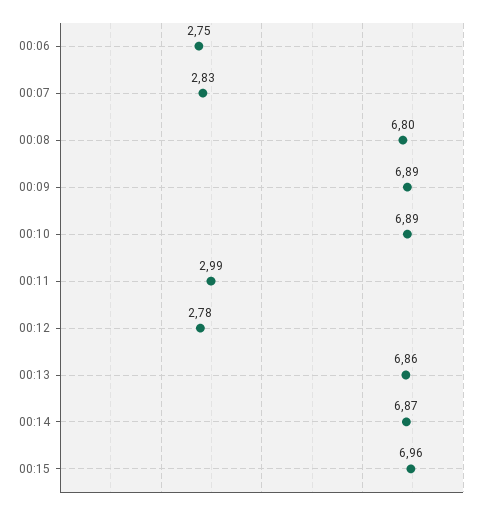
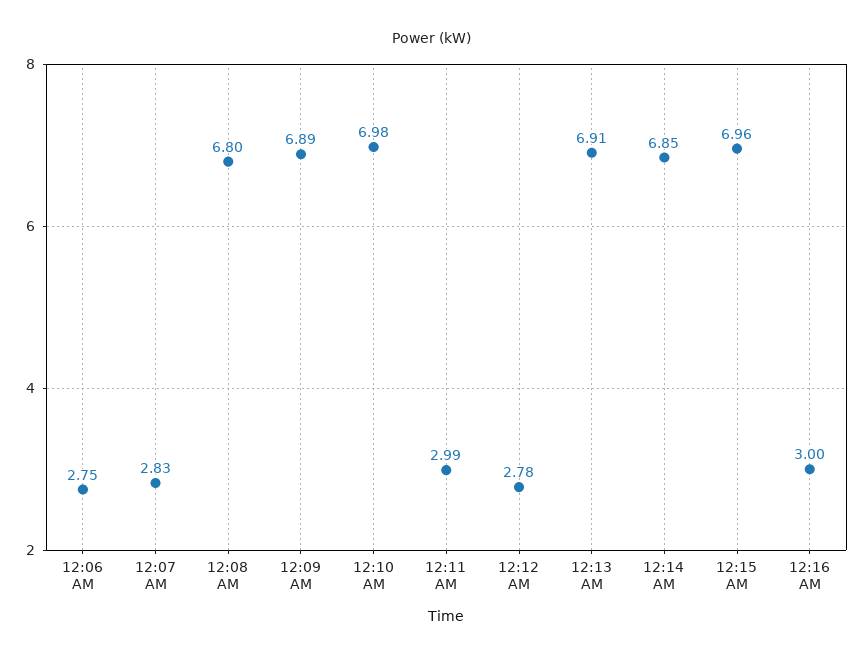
00:10: 6.89 -> 6.98
00:13: 6.86 -> 6.91
00:14: 6.87 -> 6.85
12:16 AM: none -> 3

